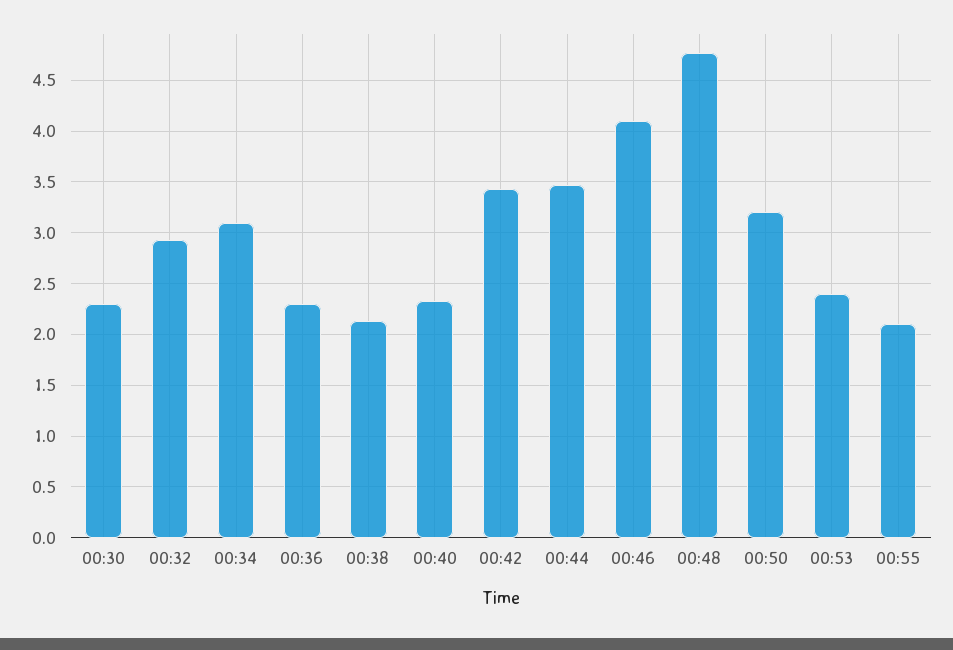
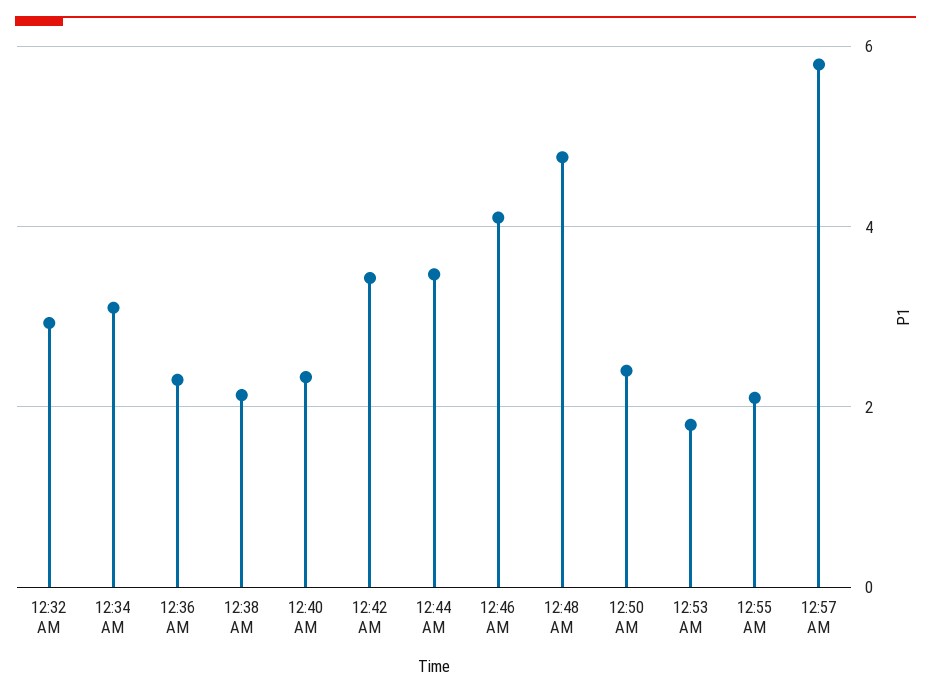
00:30: 2.3 -> none
00:50: 3.2 -> 2.4
00:53: 2.4 -> 1.8
12:57 AM: none -> 5.8

